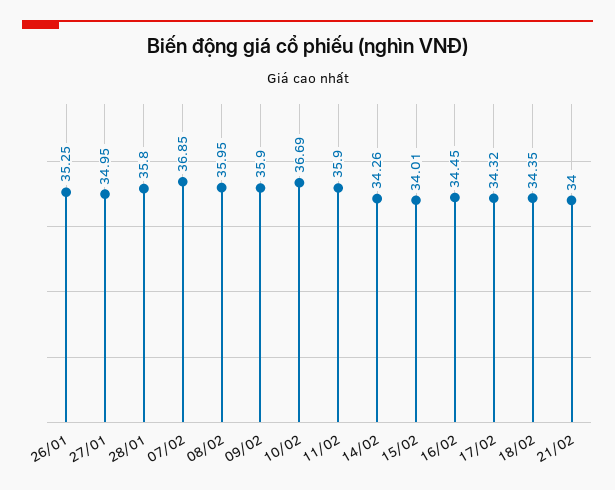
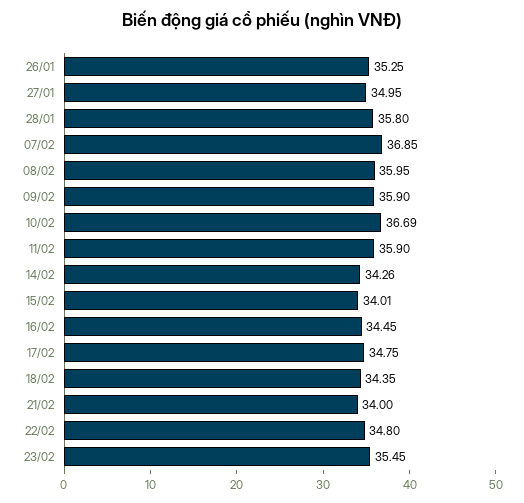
17/02: 34.32 -> 34.75
22/02: none -> 34.8
23/02: none -> 35.45

